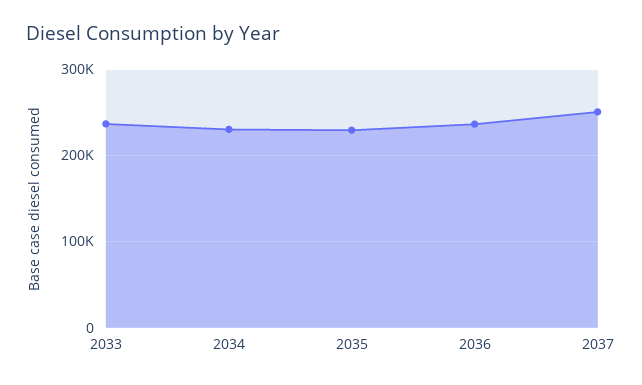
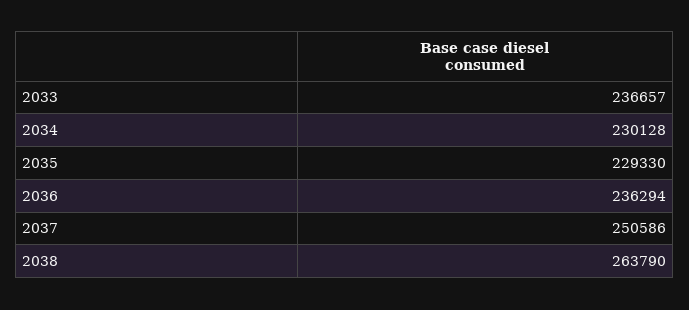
2038: none -> 263790

